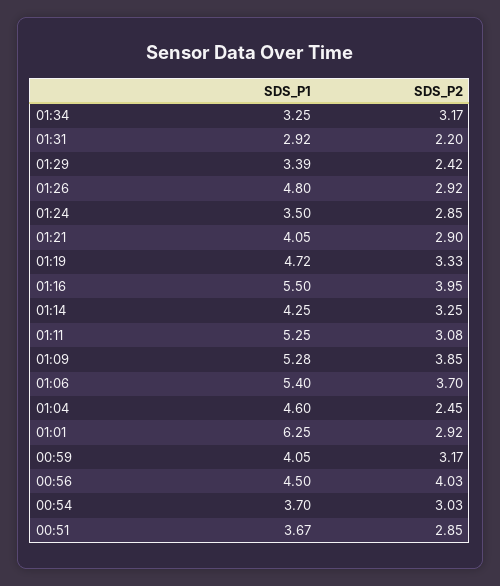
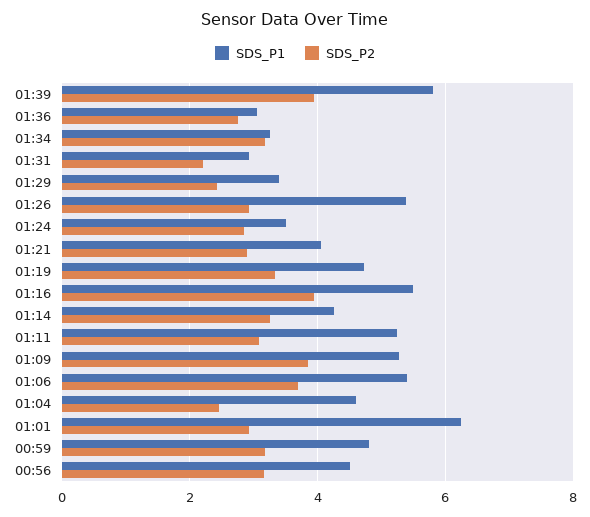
SDS_P1, 01:26: 4.8 -> 5.4
SDS_P1, 00:59: 4.05 -> 4.8
SDS_P2, 00:56: 4.03 -> 3.2
SDS_P1, 00:54: 3.7 -> none
SDS_P2, 00:54: 3.03 -> none
SDS_P1, 00:51: 3.67 -> none
SDS_P2, 00:51: 2.85 -> none
SDS_P1, 01:39: none -> 5.8
SDS_P2, 01:39: none -> 4
SDS_P1, 01:36: none -> 3
SDS_P2, 01:36: none -> 2.8

